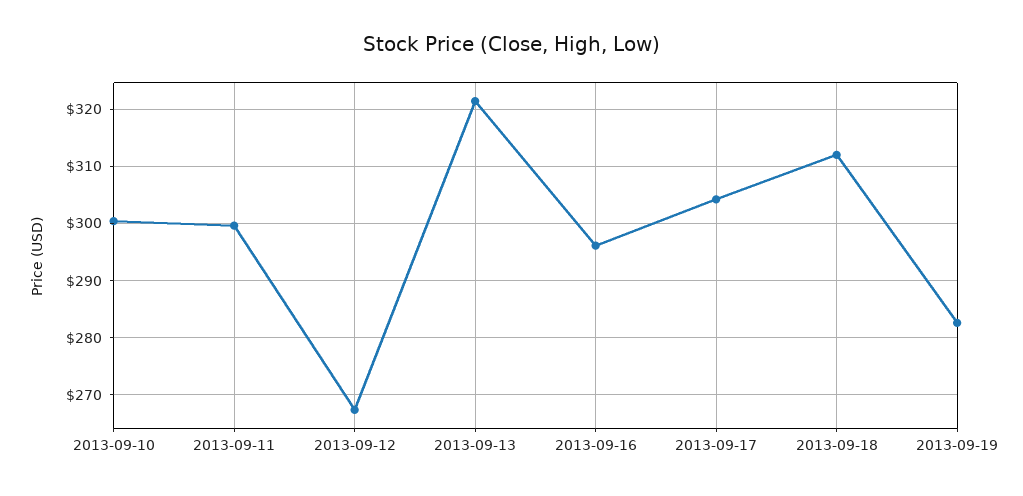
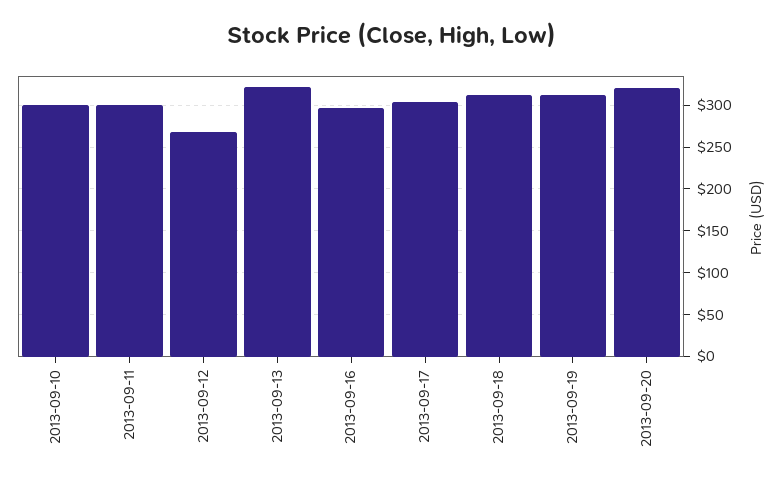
2013-09-19: 282 -> 310
2013-09-20: none -> 320

